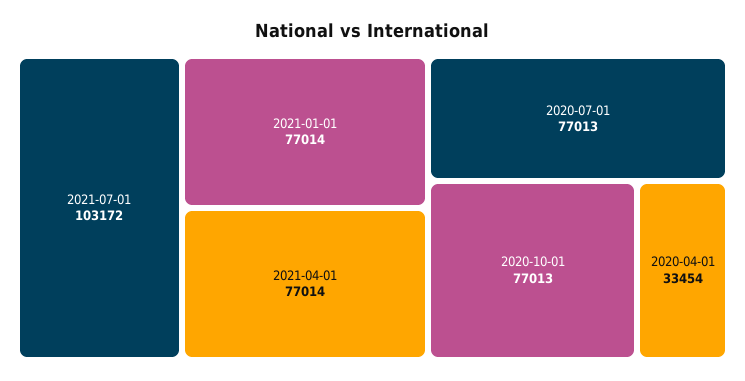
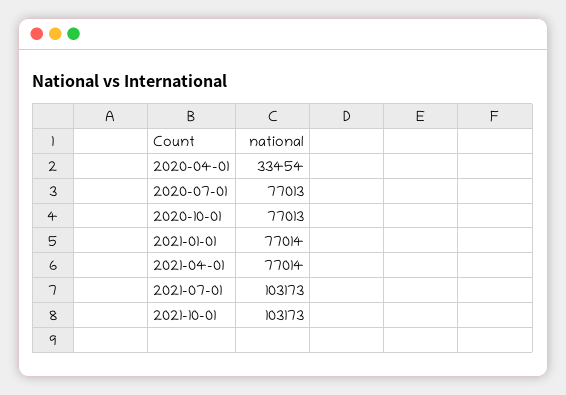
2021-07-01: 103172 -> 103173
2021-10-01: none -> 103173

